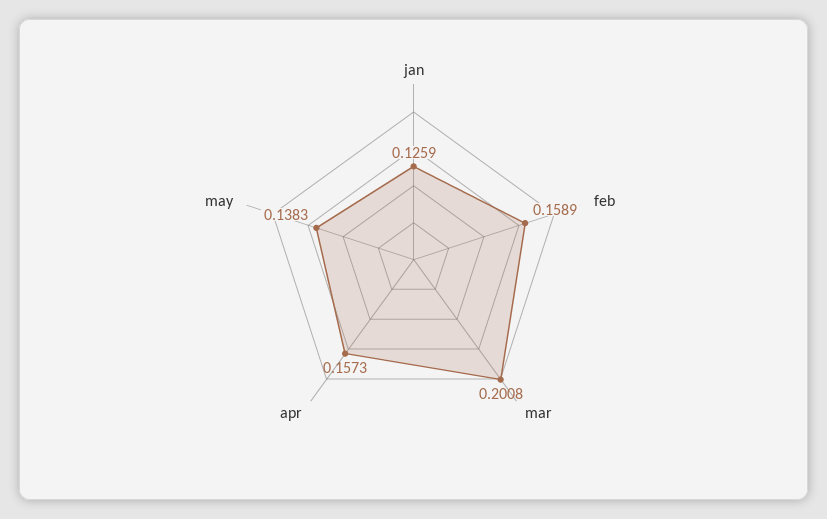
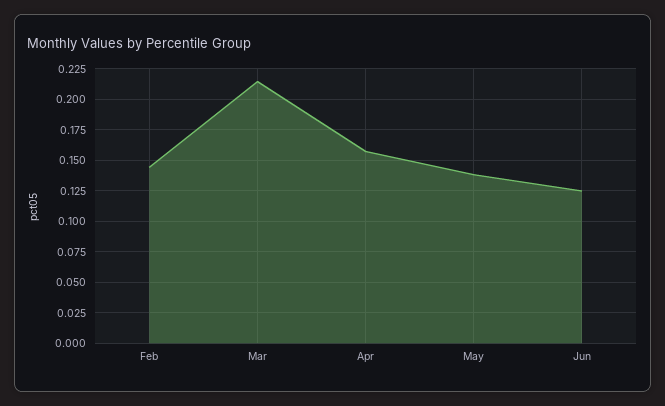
jan: 0.1259 -> none
feb: 0.1589 -> 0.145
mar: 0.2008 -> 0.215
Jun: none -> 0.125

